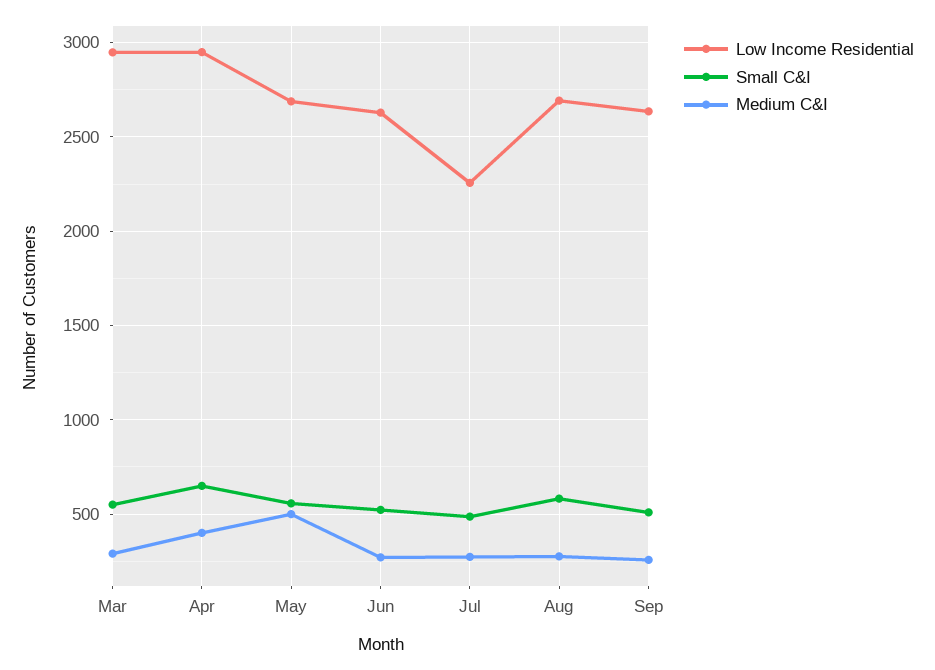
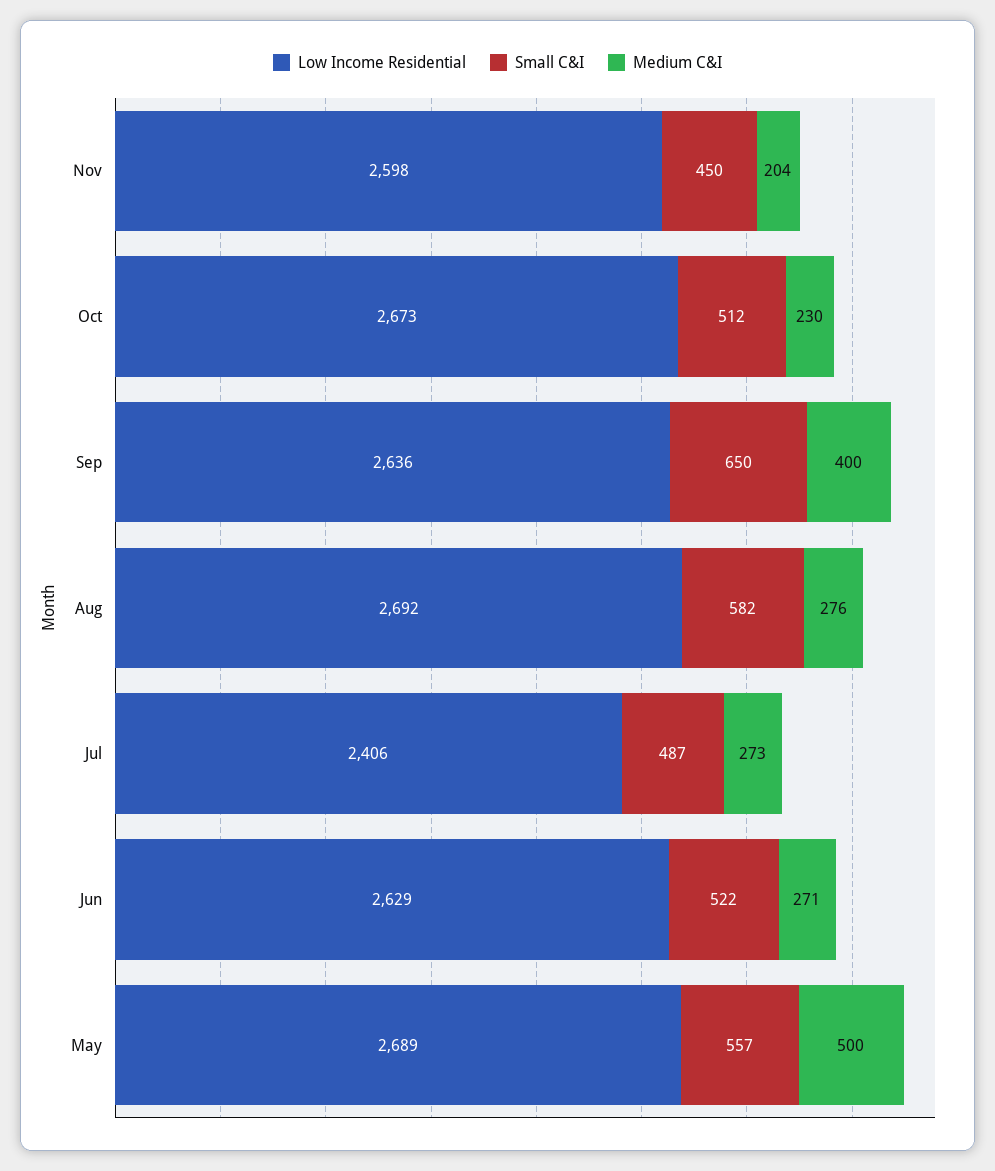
Low Income Residential, Mar: 2950 -> none
Small C&I, Mar: 550 -> none
Medium C&I, Mar: 300 -> none
Low Income Residential, Apr: 2950 -> none
Small C&I, Apr: 650 -> none
Medium C&I, Apr: 400 -> none
Low Income Residential, Jul: 2250 -> 2406
Small C&I, Sep: 500 -> 650
Medium C&I, Sep: 250 -> 400
Low Income Residential, Nov: none -> 2598
Small C&I, Nov: none -> 450
Medium C&I, Nov: none -> 204
Low Income Residential, Oct: none -> 2673
Small C&I, Oct: none -> 512
Medium C&I, Oct: none -> 230

